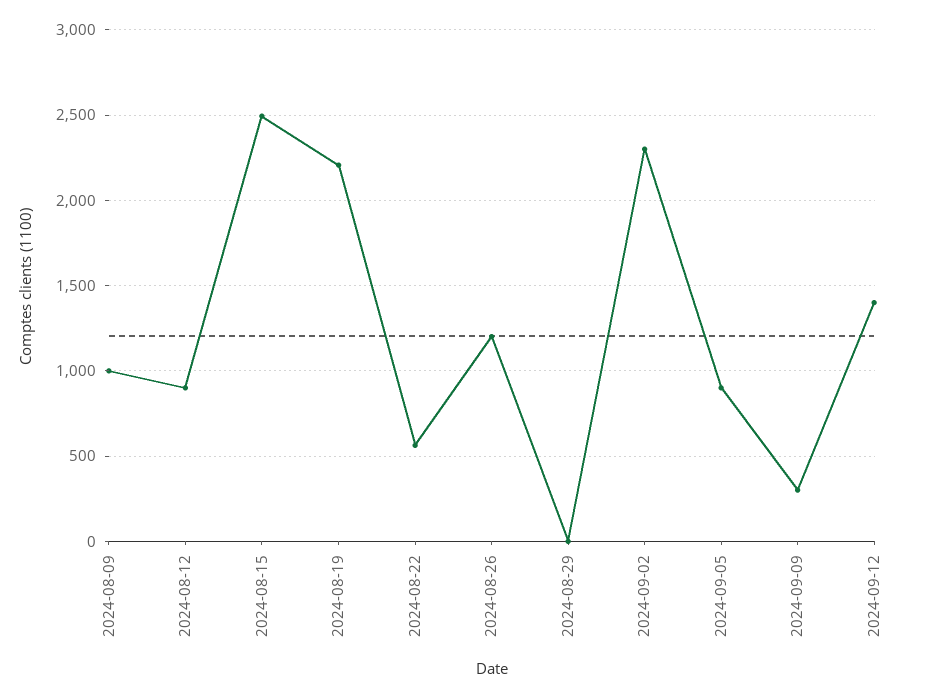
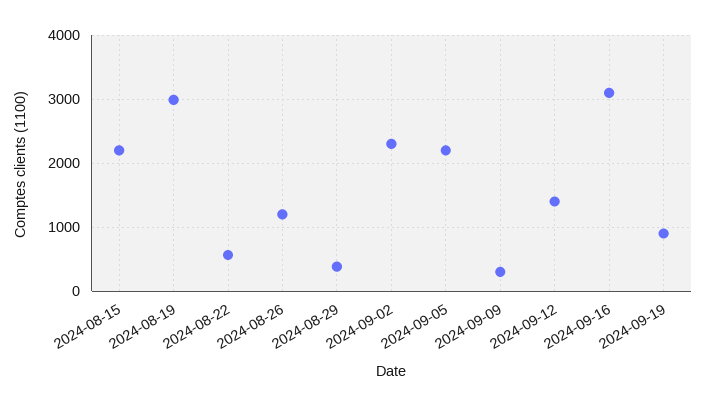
2024-08-09: 1000 -> none
2024-08-12: 900 -> none
2024-08-15: 2500 -> 2200
2024-08-19: 2200 -> 3000
2024-08-29: 0 -> 400
2024-09-05: 900 -> 2200
2024-09-16: none -> 3100
2024-09-19: none -> 900

